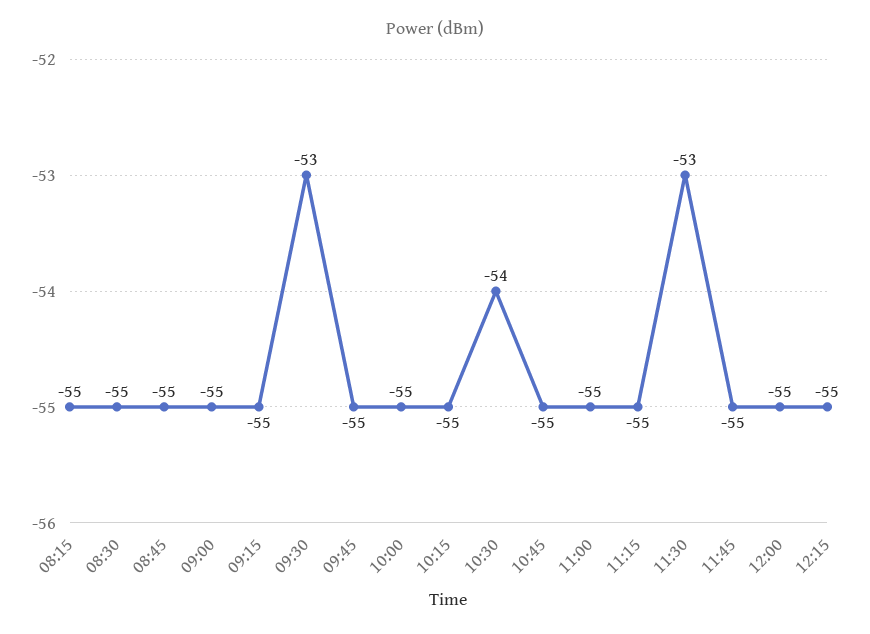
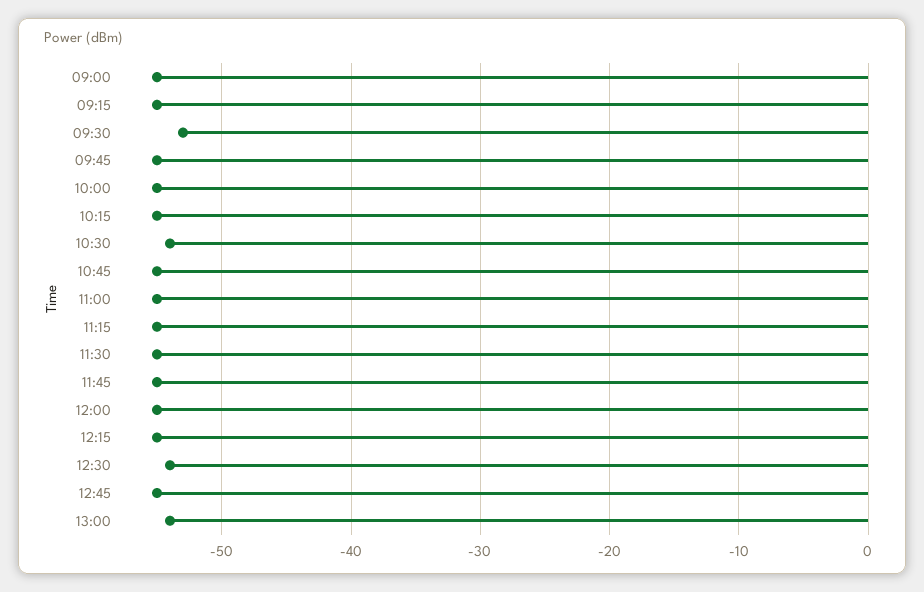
08:15: -55 -> none
08:30: -55 -> none
08:45: -55 -> none
11:30: -53 -> -55
12:30: none -> -54
12:45: none -> -55
13:00: none -> -54

